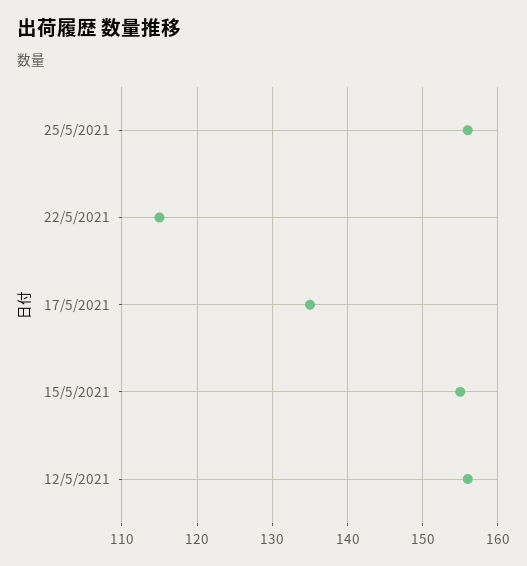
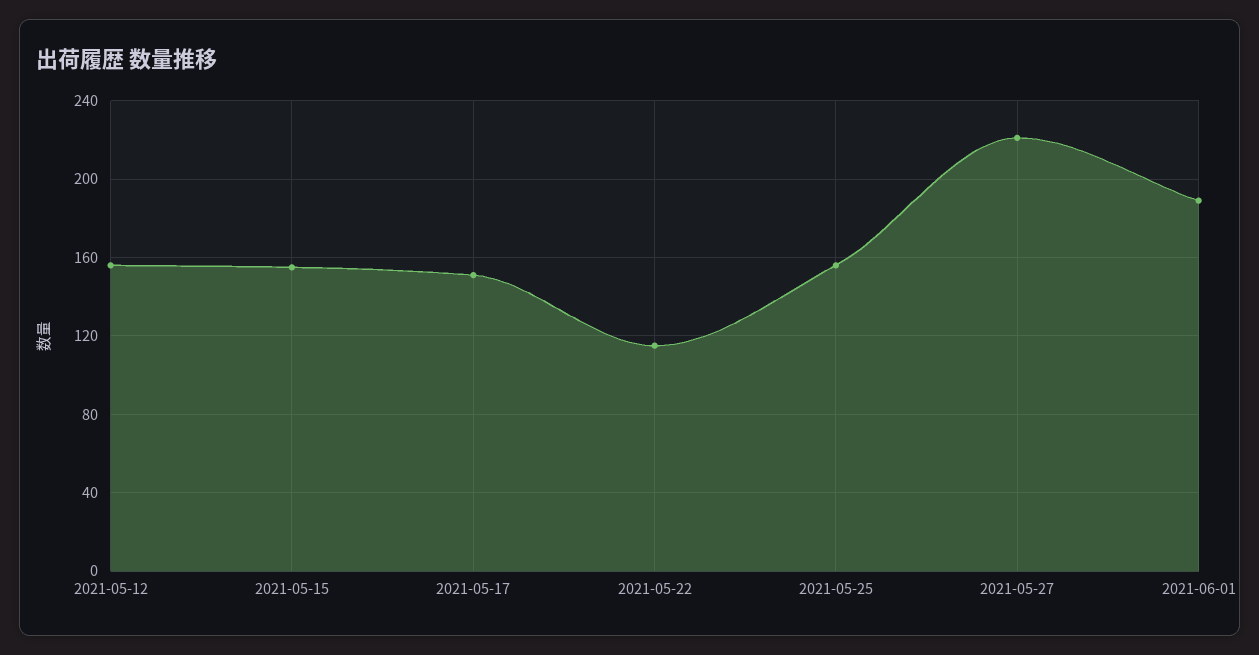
17/5/2021: 135 -> 150
2021-05-27: none -> 220
2021-06-01: none -> 190

